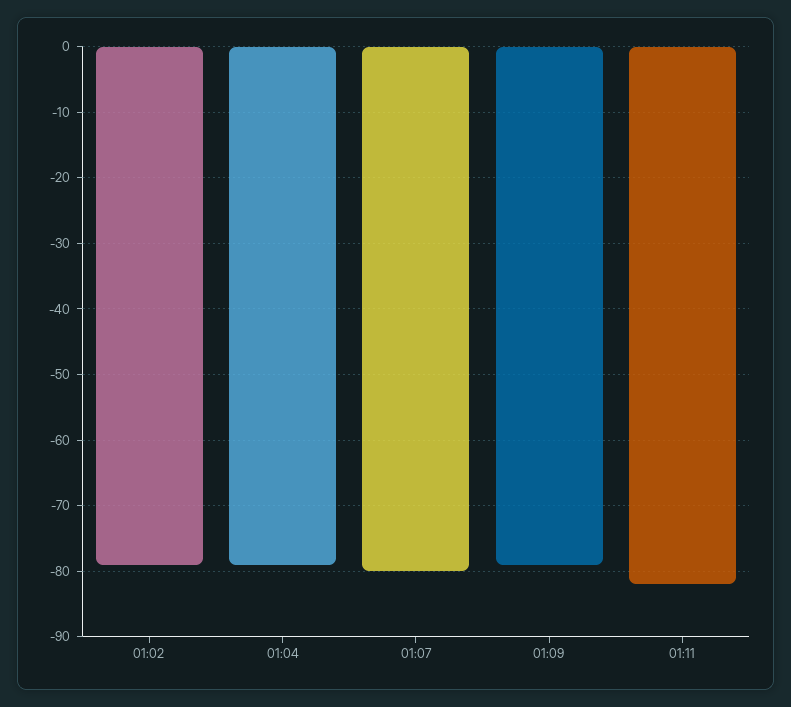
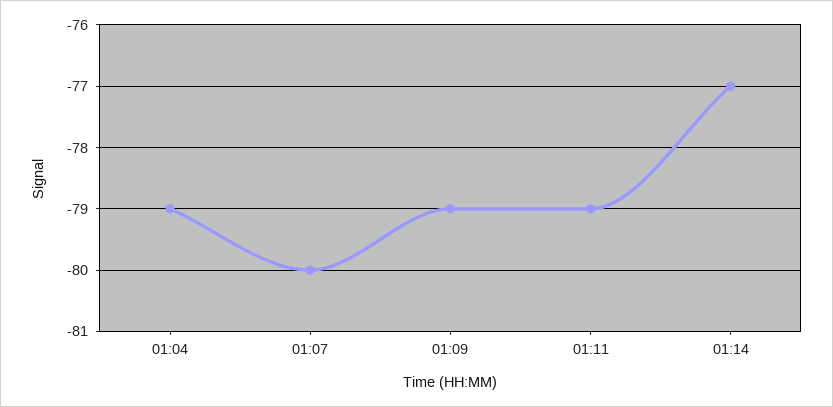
01:02: -79 -> none
01:11: -82 -> -79
01:14: none -> -77

